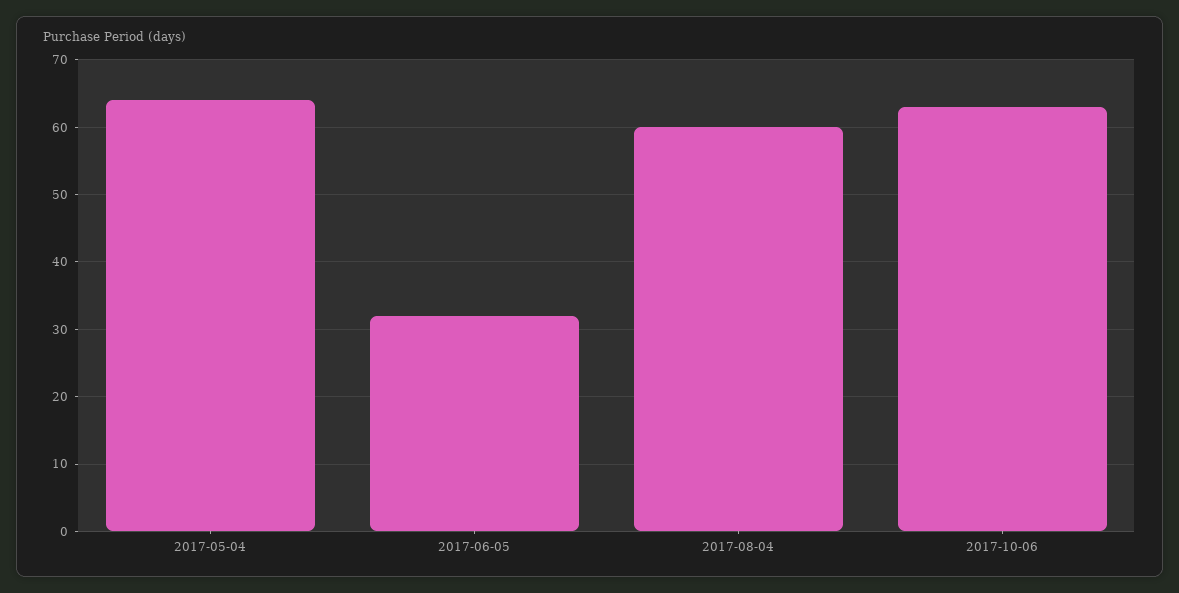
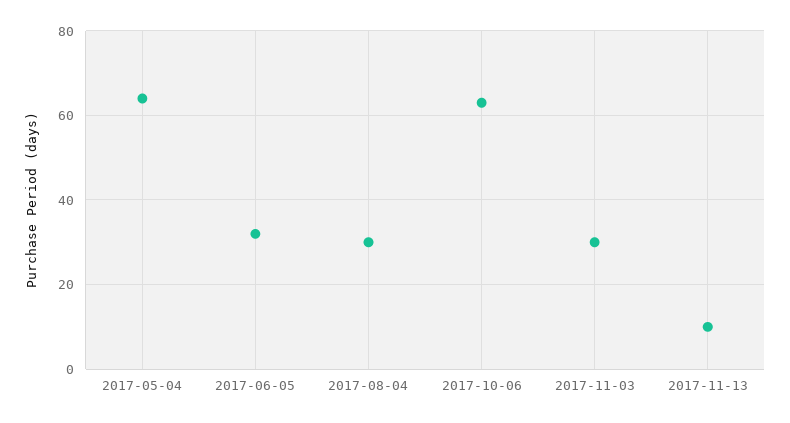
2017-08-04: 60 -> 30
2017-11-03: none -> 30
2017-11-13: none -> 10

